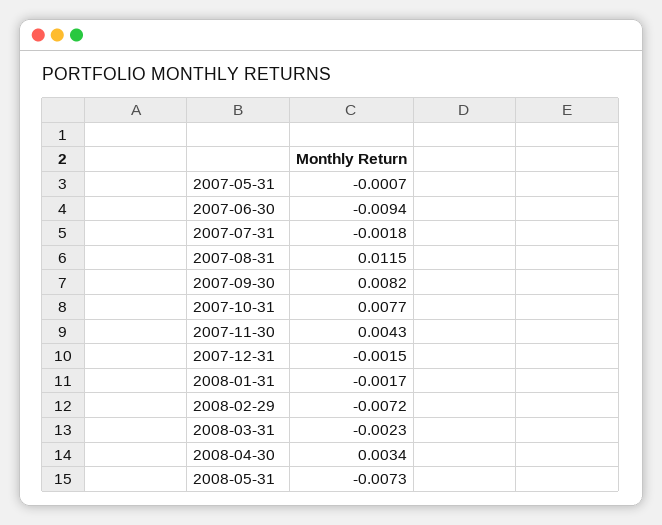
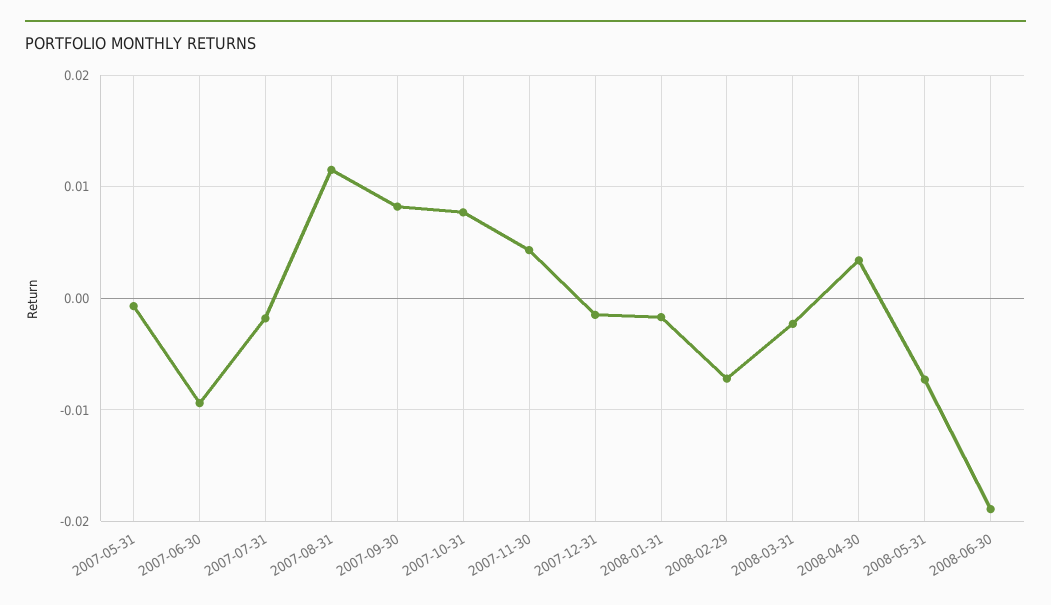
2008-06-30: none -> -0.019

